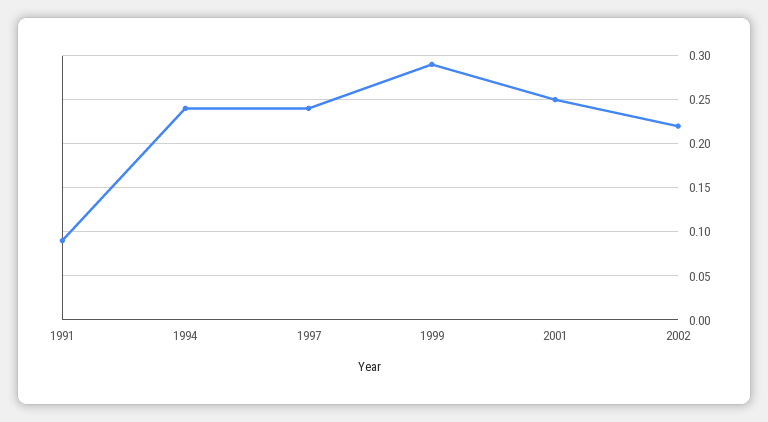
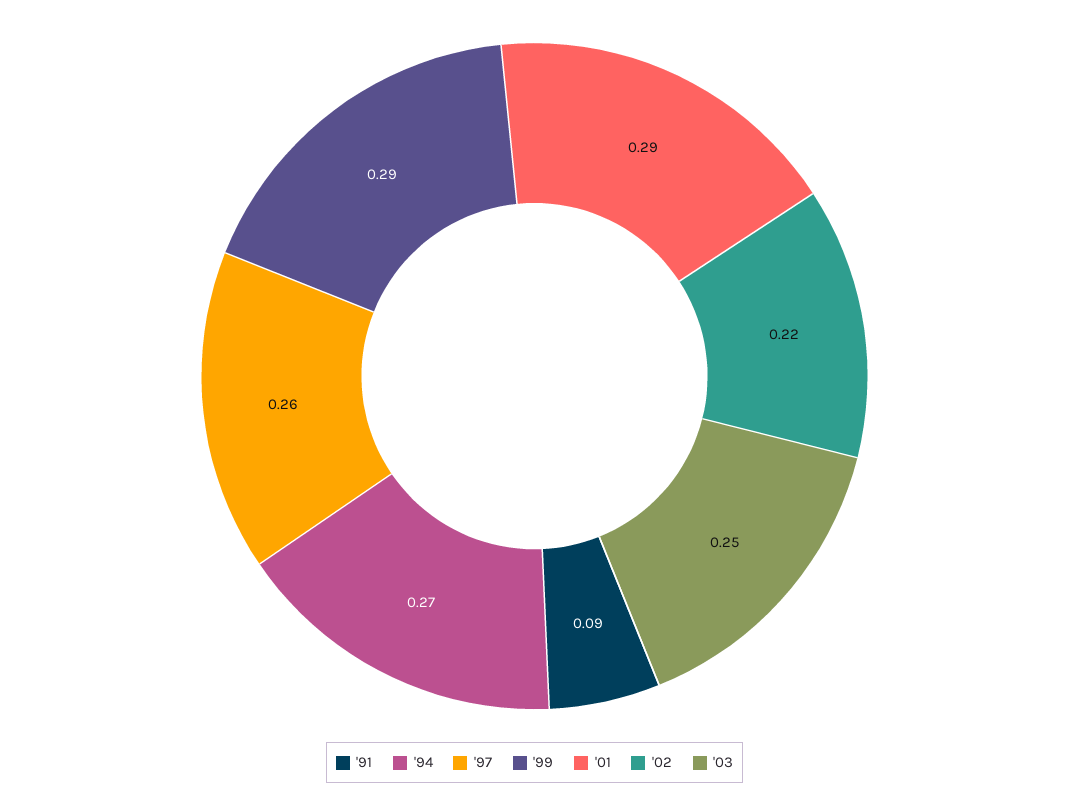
1994: 0.24 -> 0.27
1997: 0.24 -> 0.26
2001: 0.25 -> 0.29
'03: none -> 0.25

